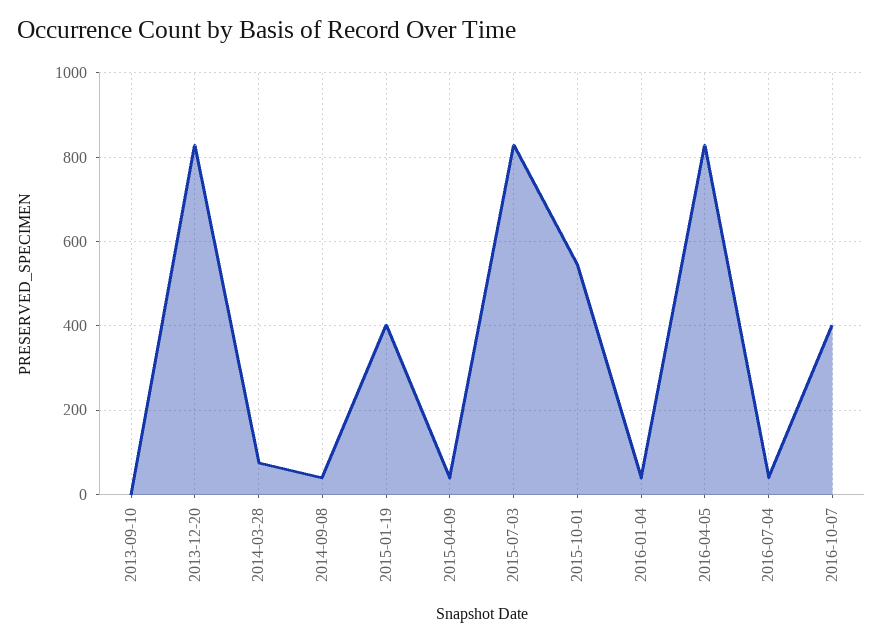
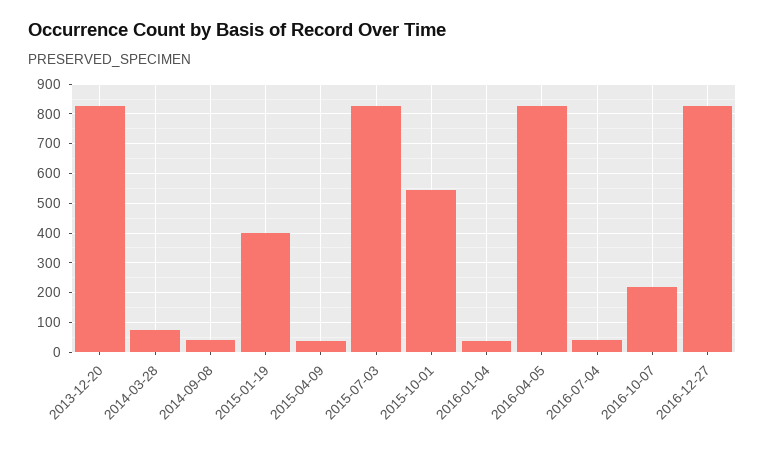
2013-09-10: 0 -> none
2016-10-07: 400 -> 225
2016-12-27: none -> 825

